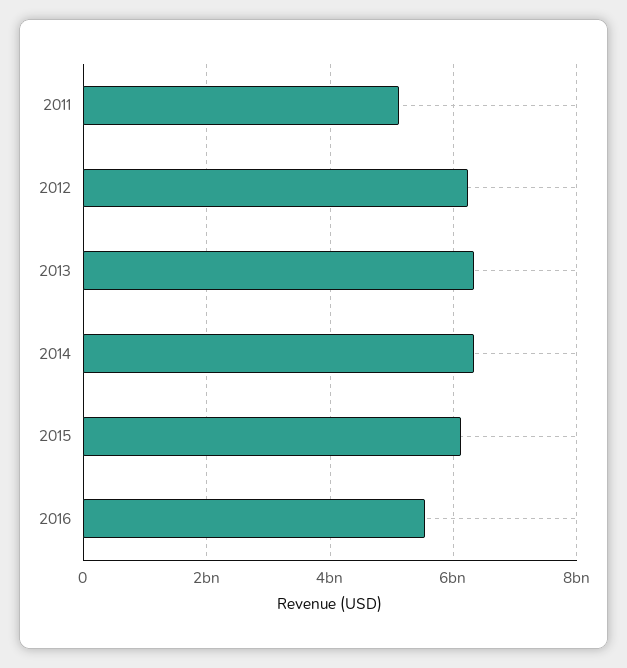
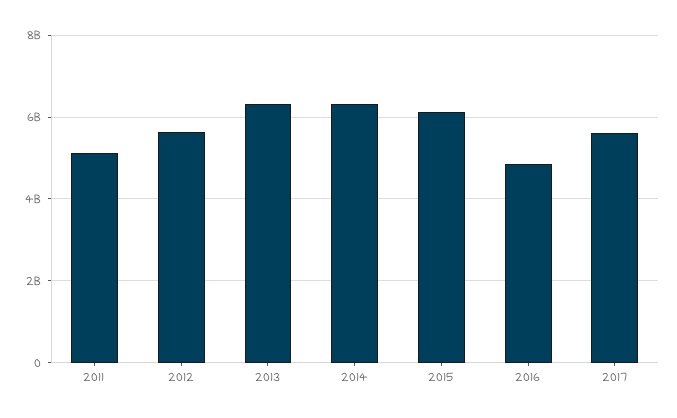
2012: 6200000000 -> 5600000000
2016: 5600000000 -> 4800000000
2017: none -> 5600000000

